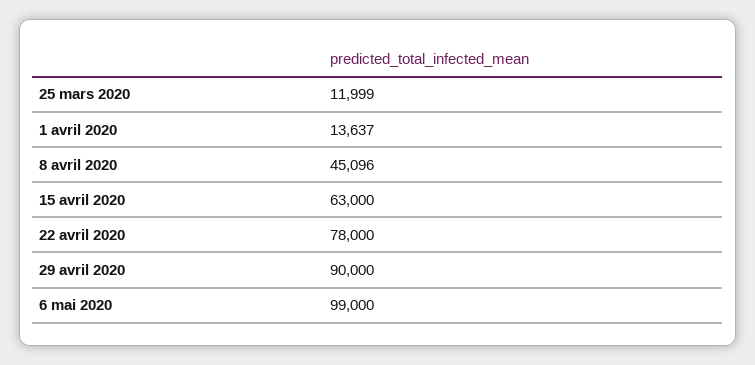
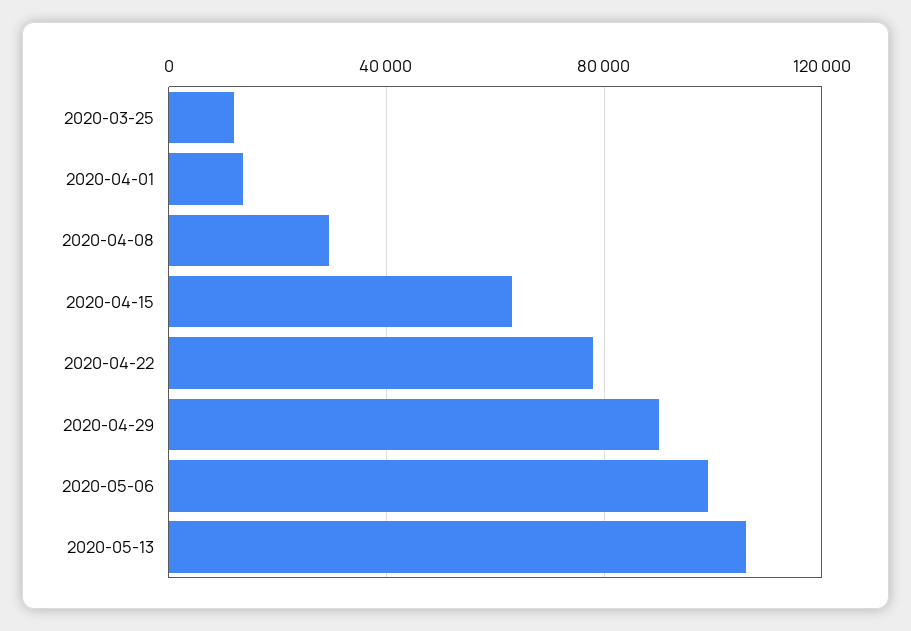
8 avril 2020: 45096 -> 30000
2020-05-13: none -> 105000

